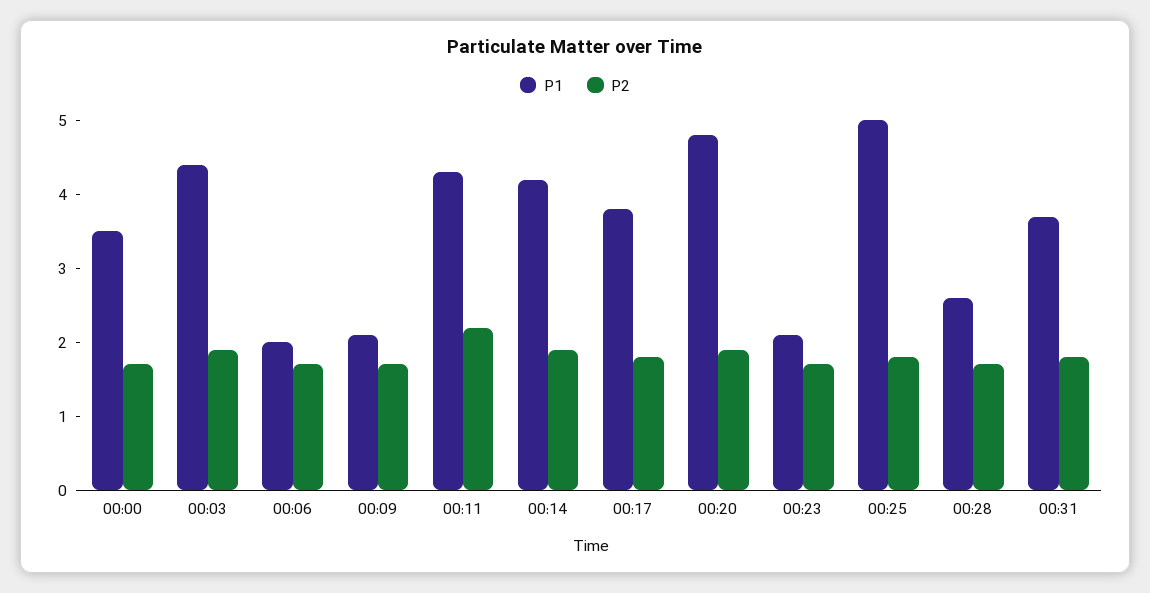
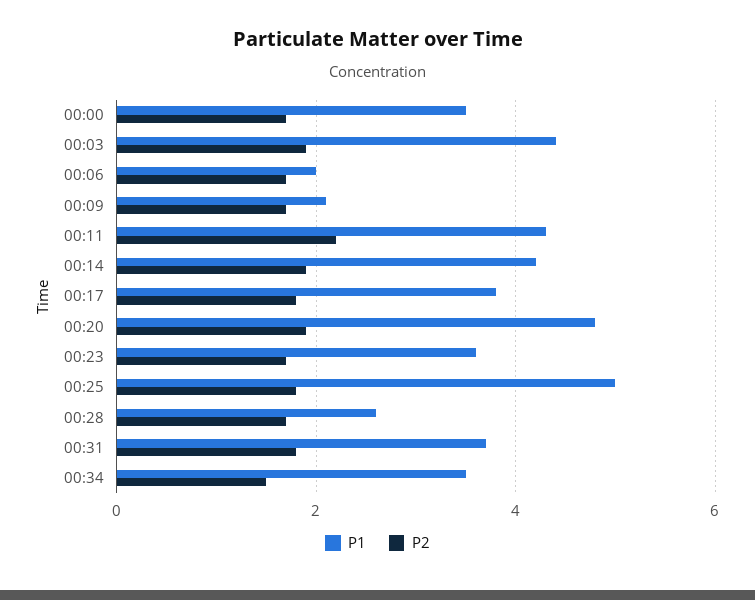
P1, 00:23: 2 -> 3.5
P1, 00:34: none -> 3.5
P2, 00:34: none -> 1.5

